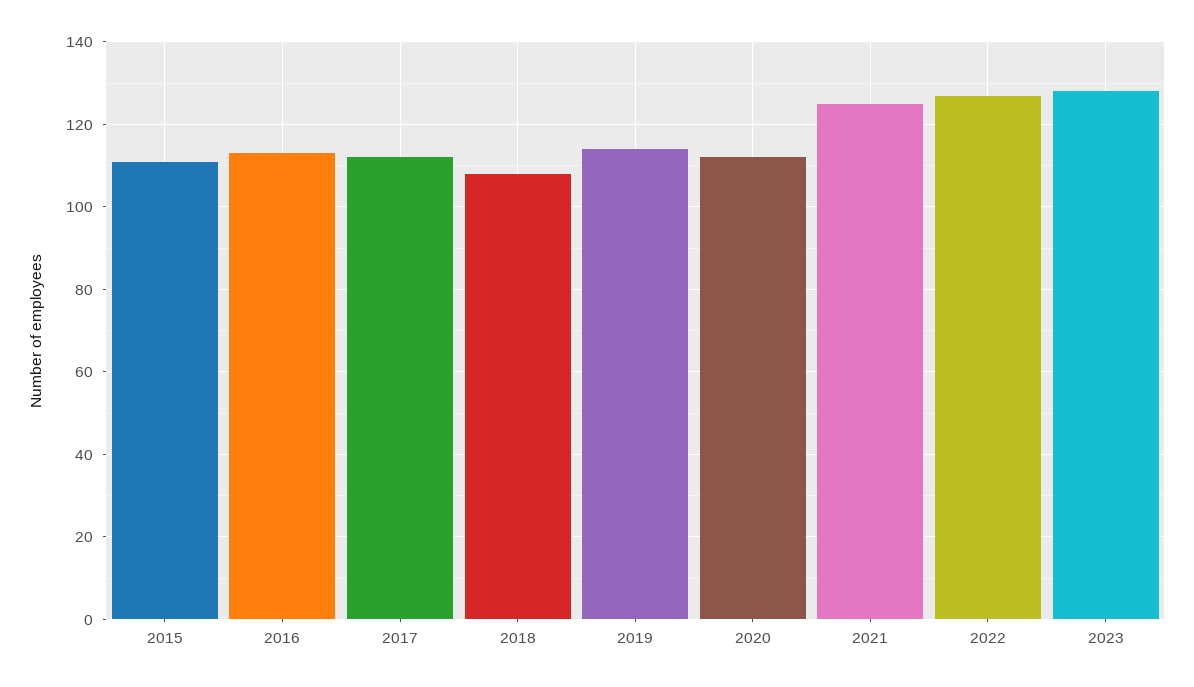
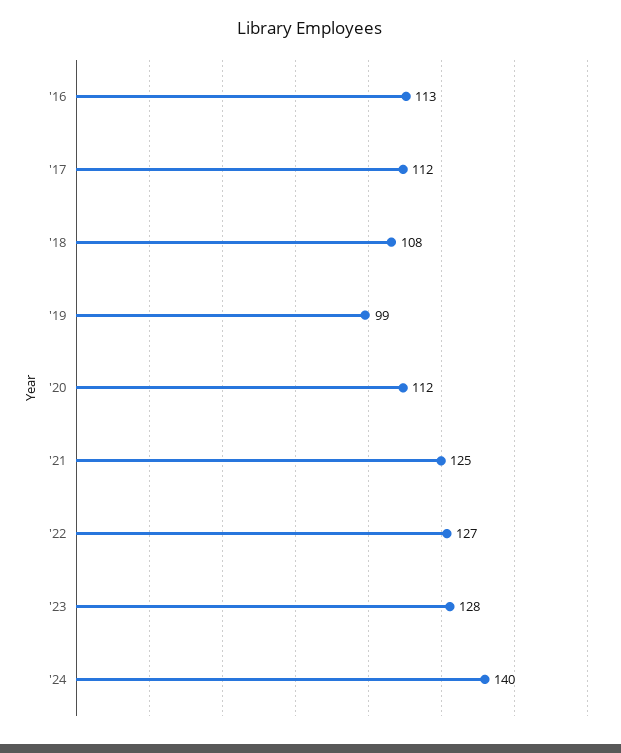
2015: 110 -> none
2019: 115 -> 99
'24: none -> 140

